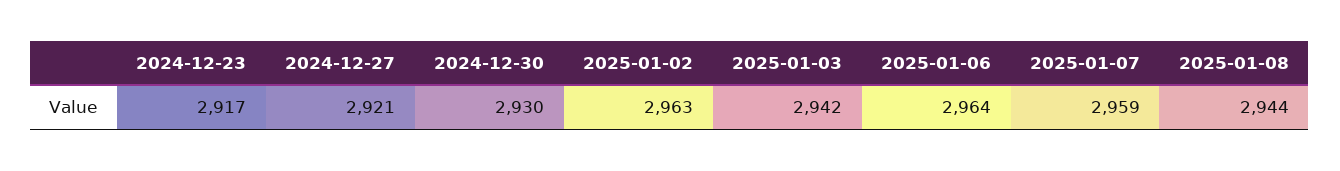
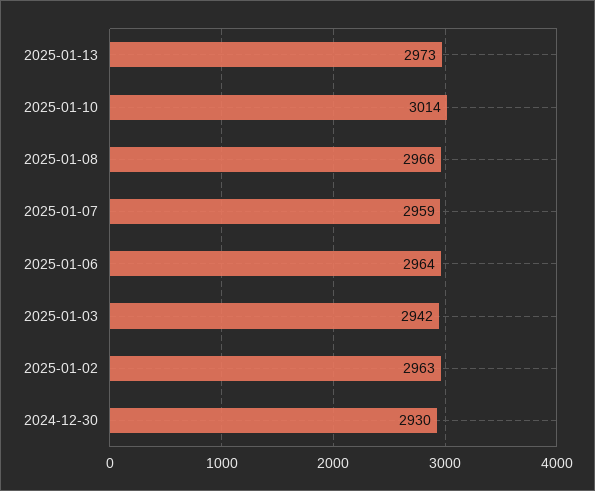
2024-12-23: 2917 -> none
2024-12-27: 2921 -> none
2025-01-08: 2944 -> 2966
2025-01-13: none -> 2973
2025-01-10: none -> 3014

